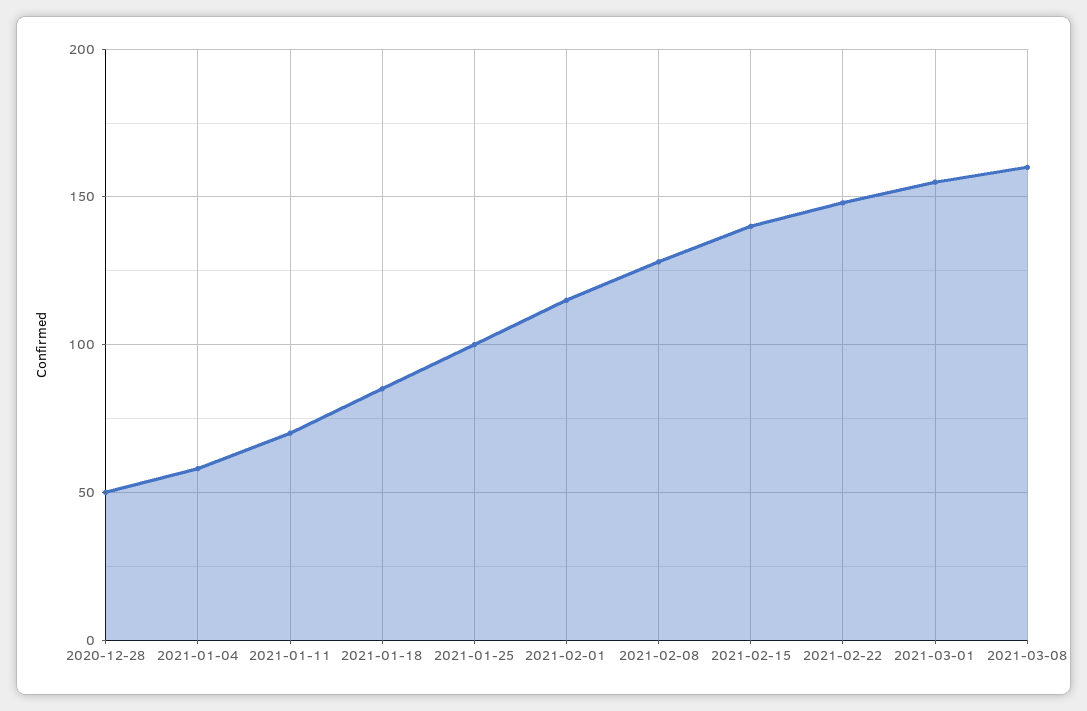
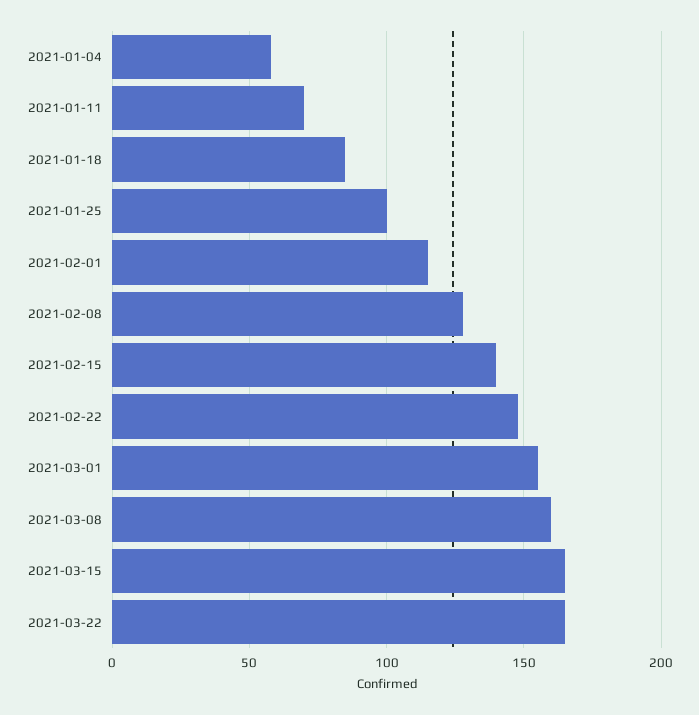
2020-12-28: 50 -> none
2021-03-15: none -> 165
2021-03-22: none -> 165

